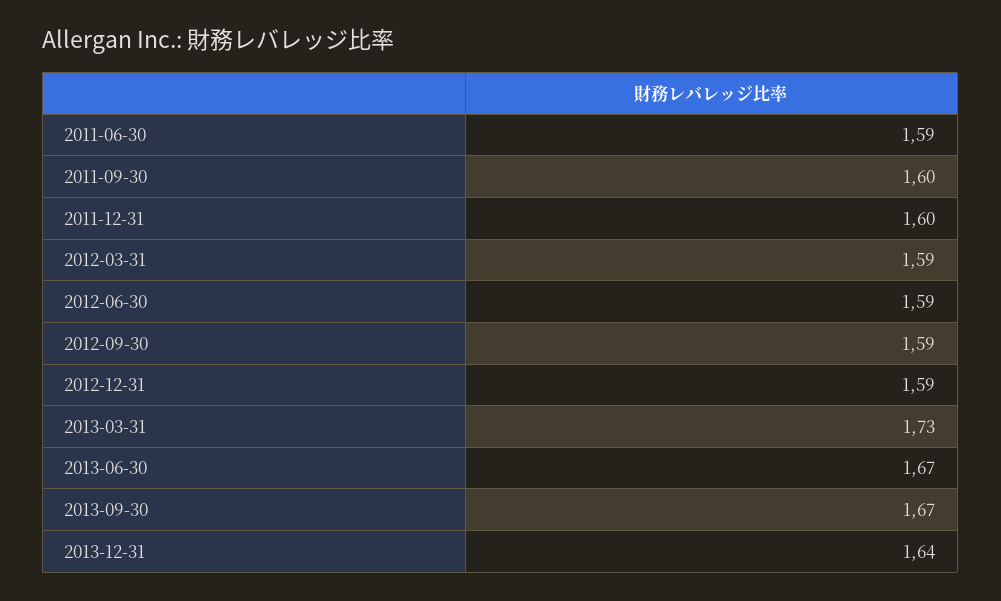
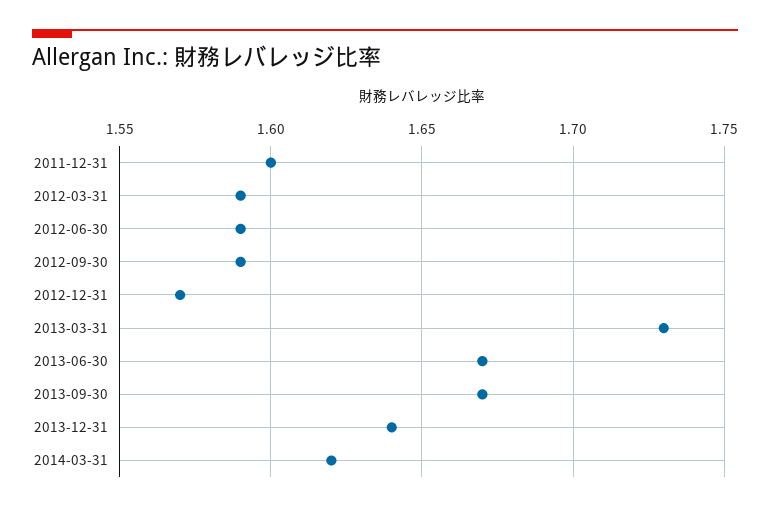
2011-06-30: 1.59 -> none
2011-09-30: 1.6 -> none
2012-12-31: 1.59 -> 1.57
2014-03-31: none -> 1.62

